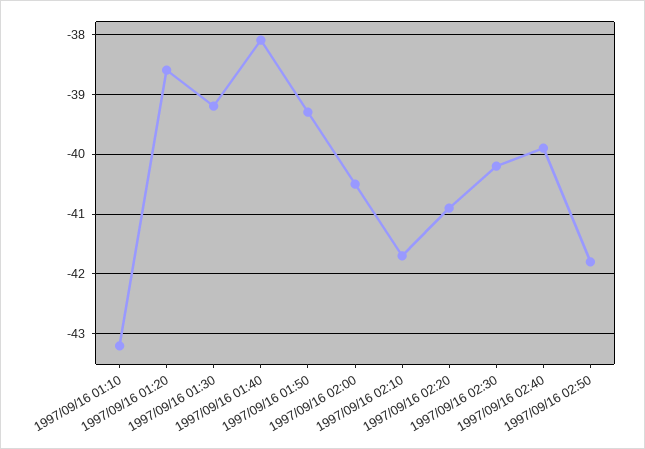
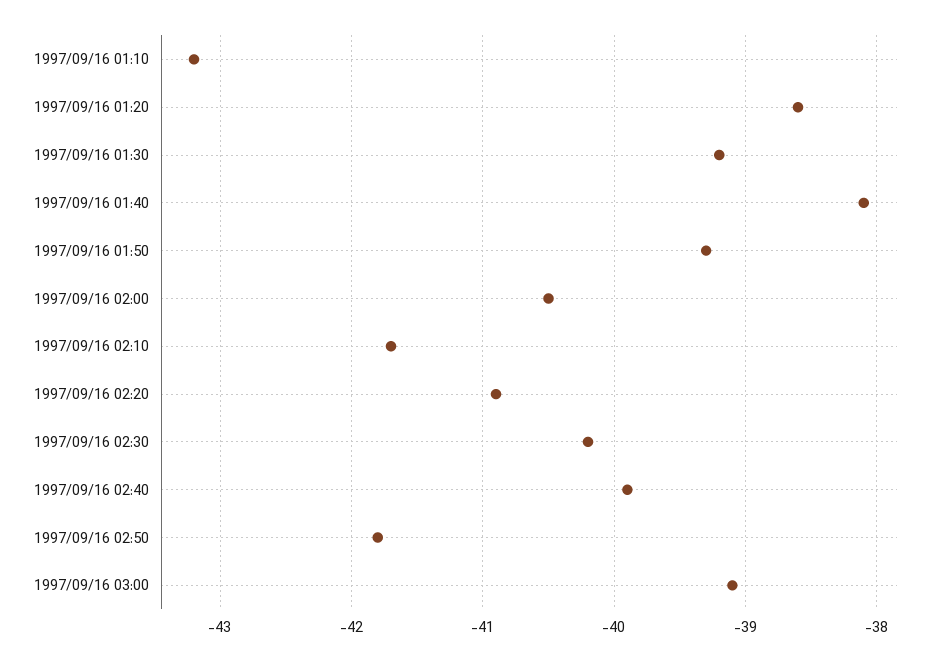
1997/09/16 03:00: none -> -39.1

